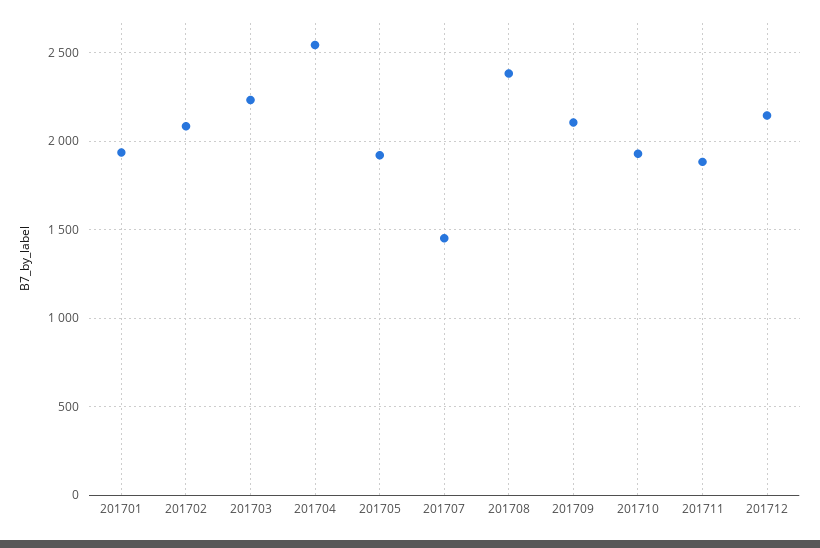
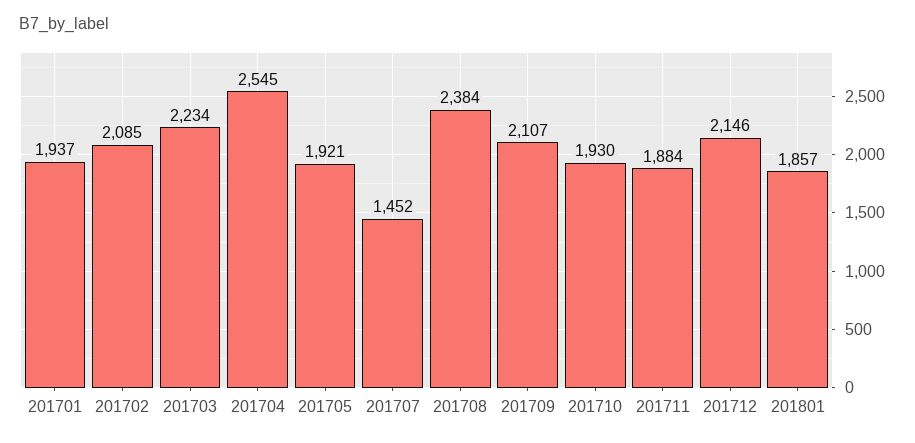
201801: none -> 1857

